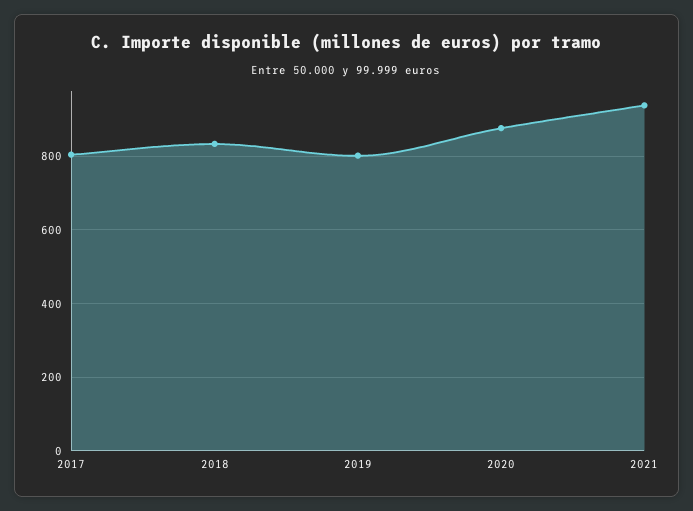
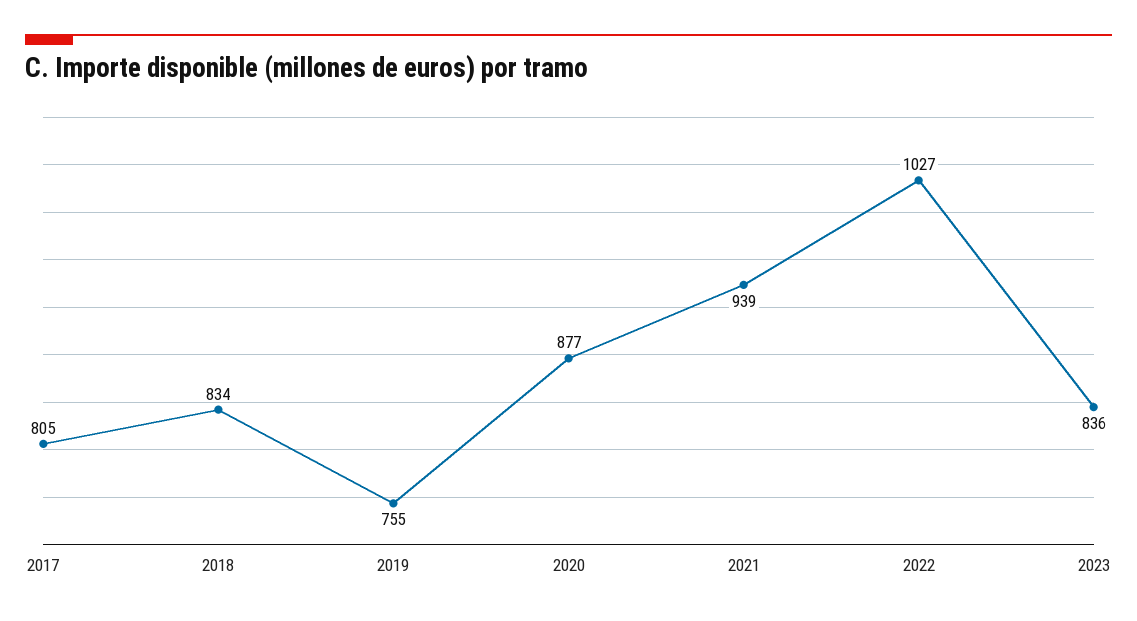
2019: 800 -> 755
2022: none -> 1027
2023: none -> 836

